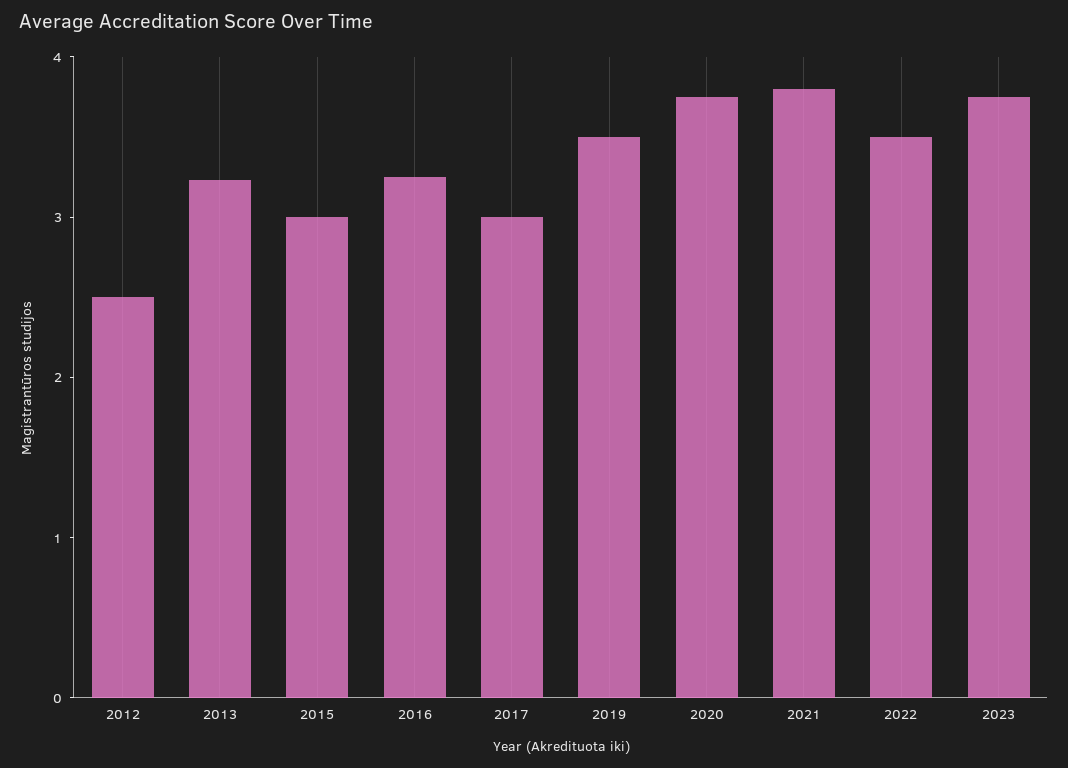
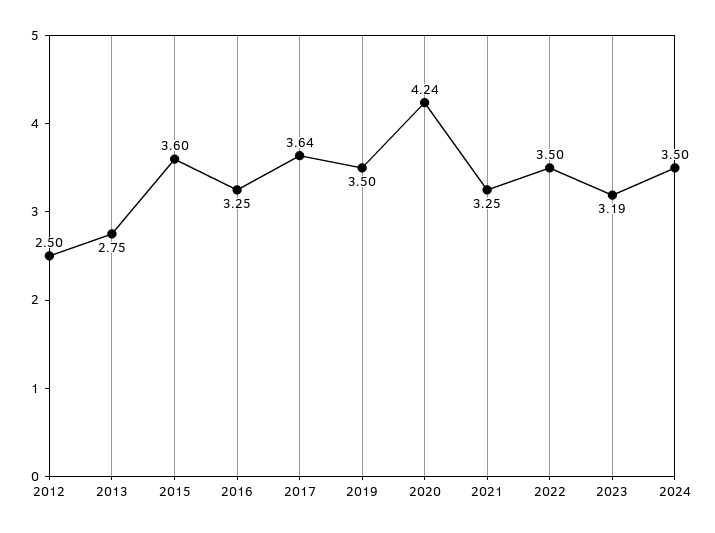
2013: 3.2 -> 2.75
2015: 3 -> 3.6
2017: 3 -> 3.64
2020: 3.8 -> 4.24
2021: 3.8 -> 3.25
2023: 3.8 -> 3.19
2024: none -> 3.5

